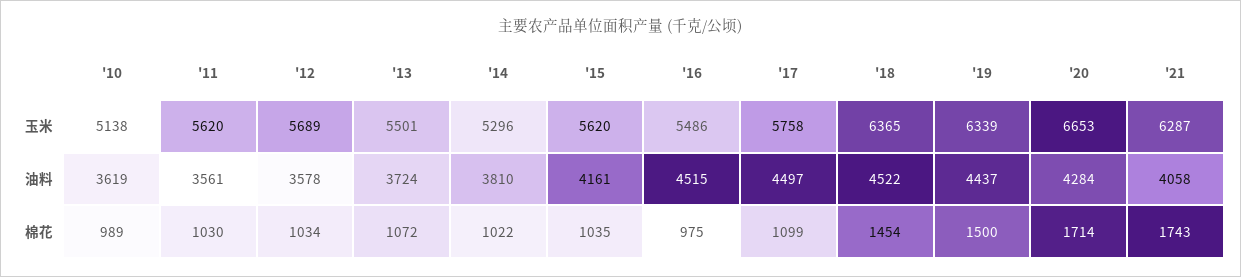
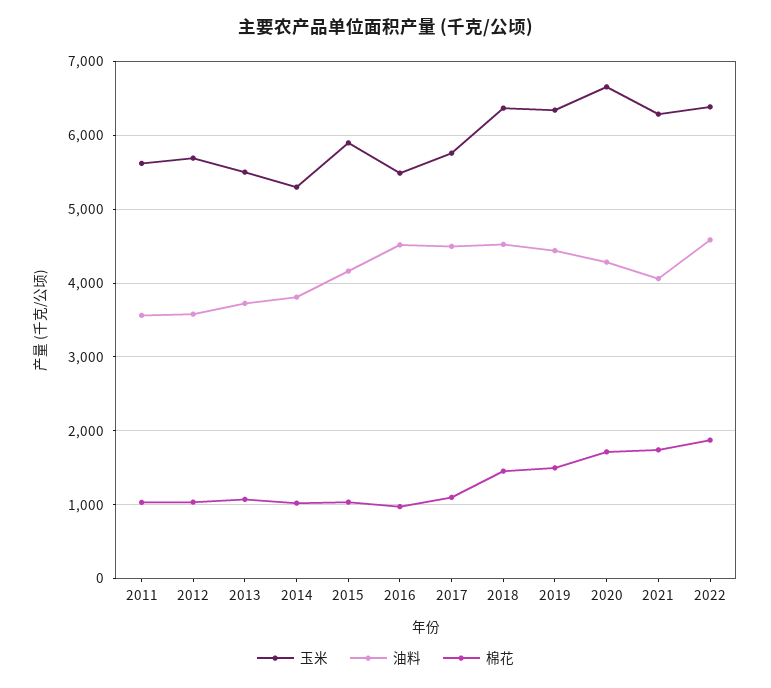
玉米, '10: 5138 -> none
玉米, '15: 5620 -> 5900
油料, '10: 3619 -> none
棉花, '10: 989 -> none
玉米, 2022: none -> 6400
油料, 2022: none -> 4600
棉花, 2022: none -> 1900

